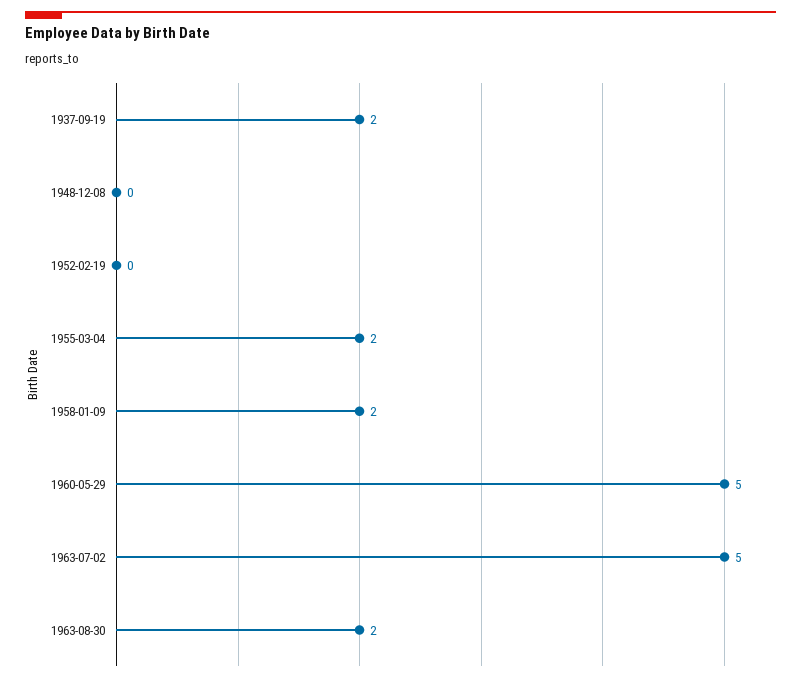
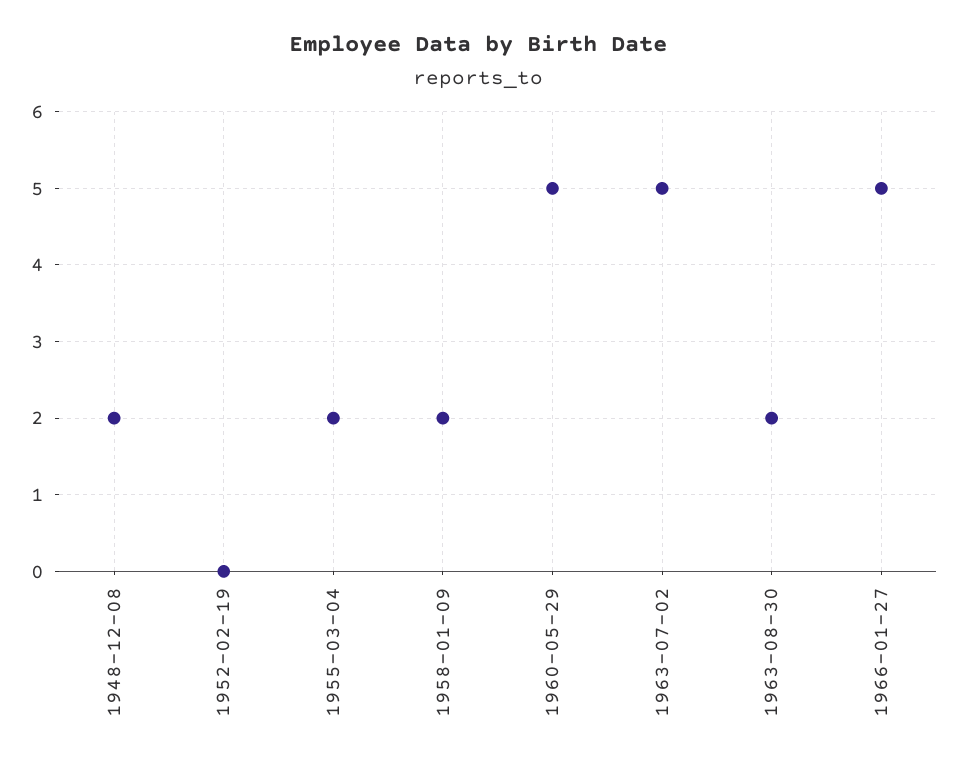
1937-09-19: 2 -> none
1948-12-08: 0 -> 2
1966-01-27: none -> 5

